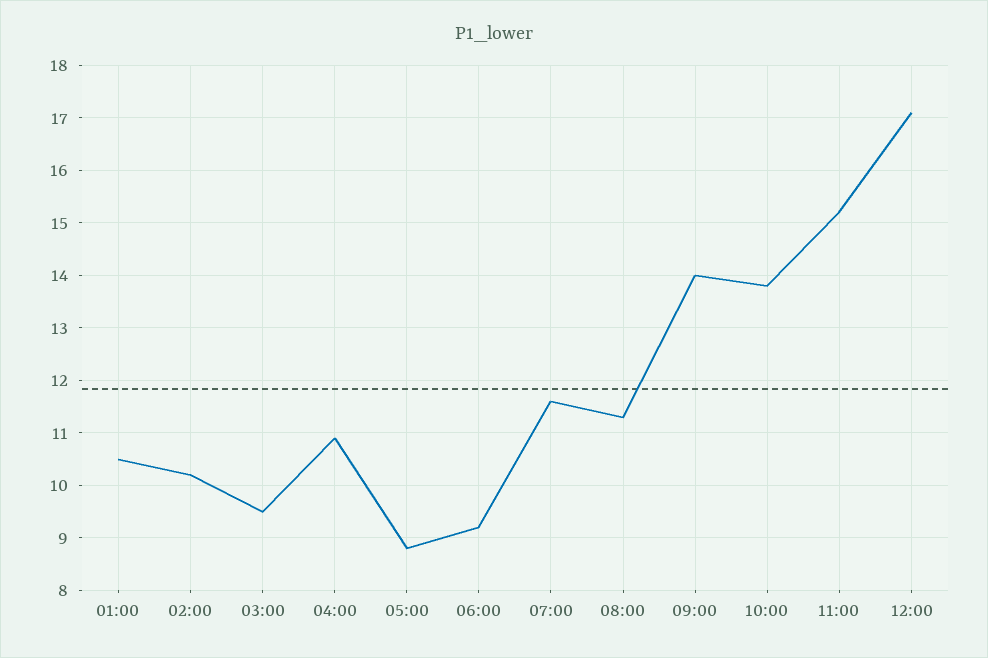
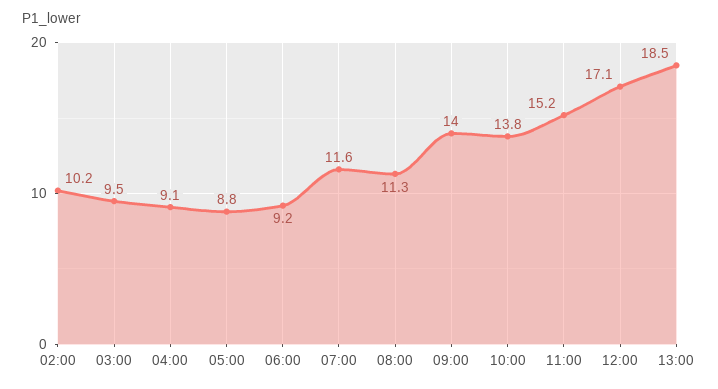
01:00: 10.5 -> none
04:00: 11 -> 9.1
13:00: none -> 18.5

